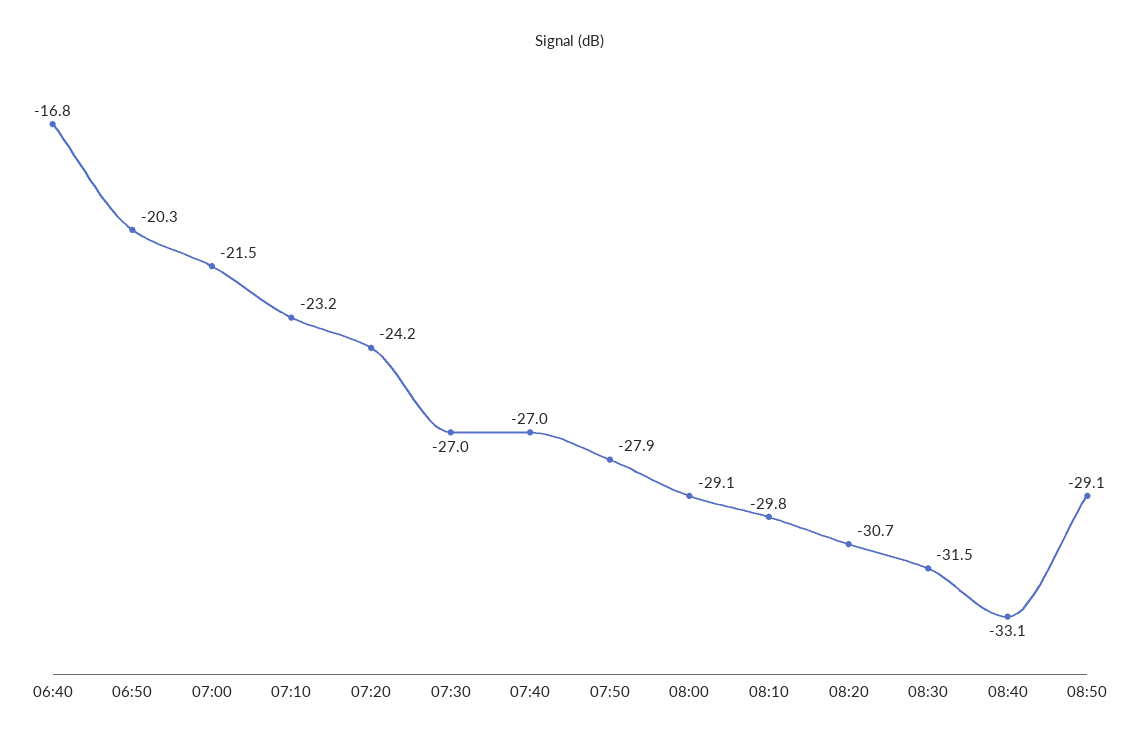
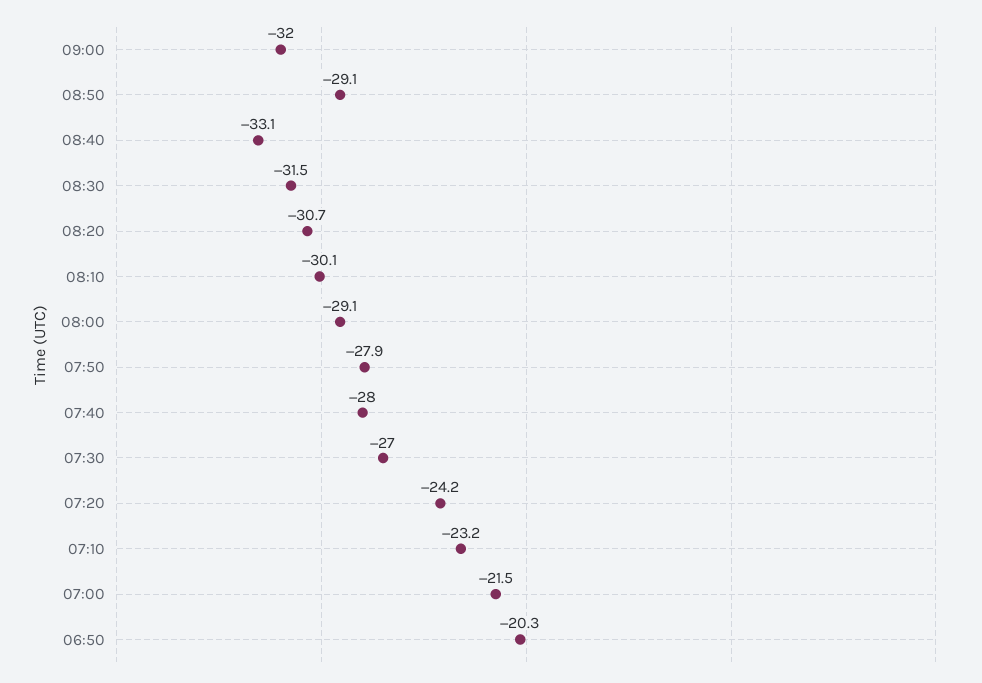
06:40: -16.8 -> none
07:40: -27 -> -28
08:10: -29.8 -> -30.1
09:00: none -> -32

